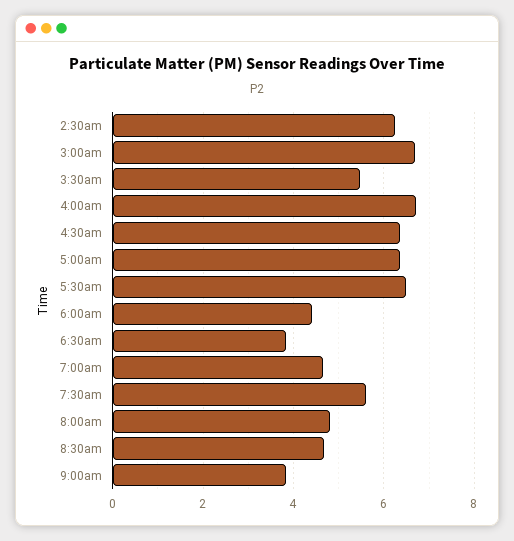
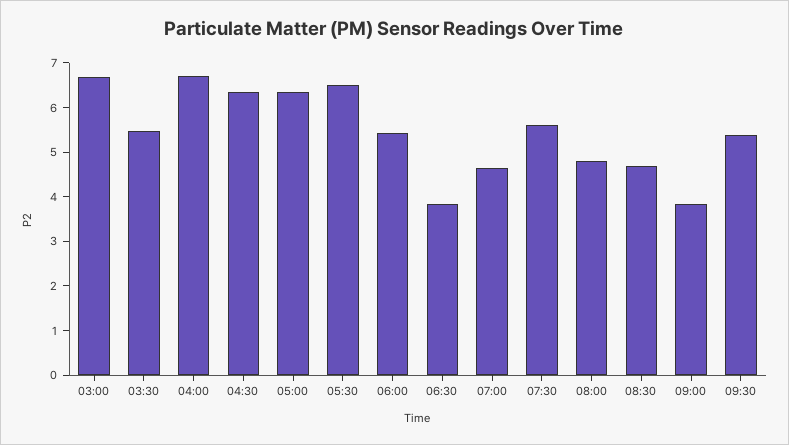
2:30am: 6.2 -> none
6:00am: 4.4 -> 5.4
09:30: none -> 5.4

